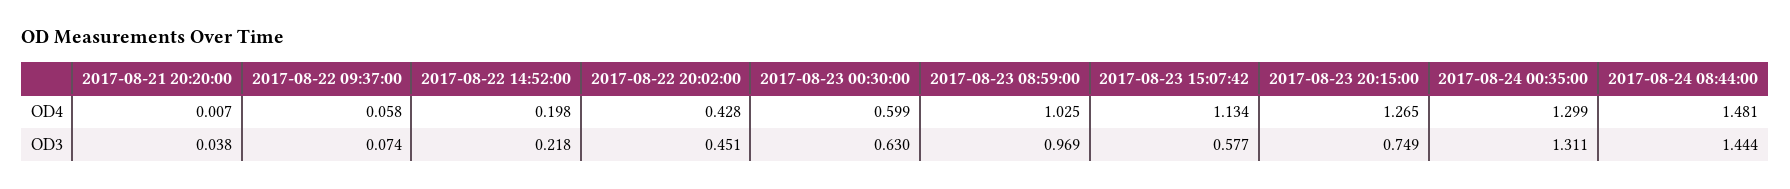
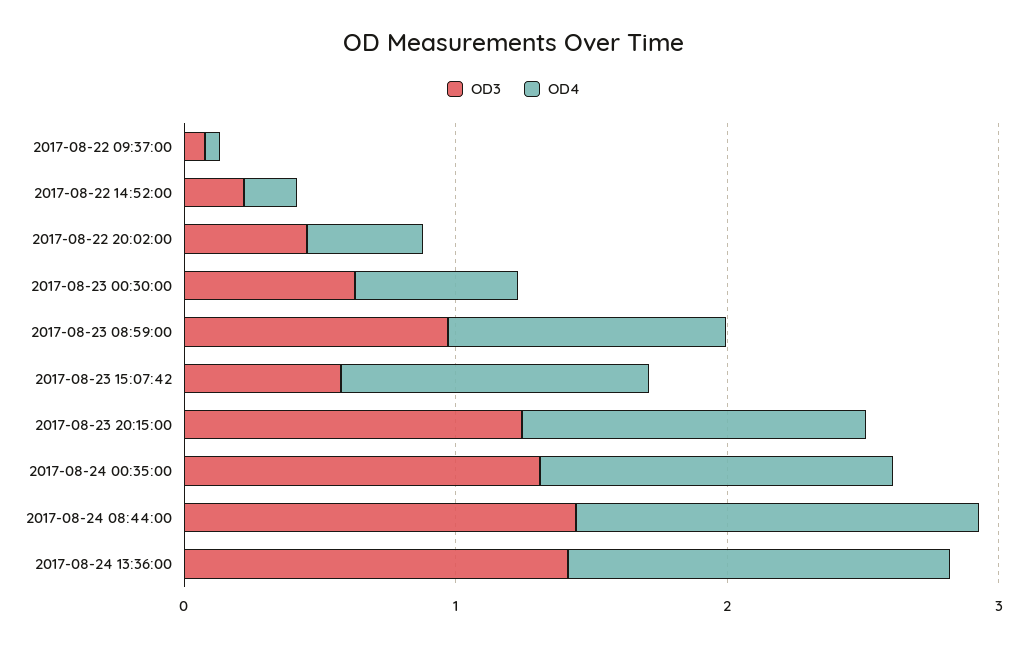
OD4, 2017-08-21 20:20:00: 0.007 -> none
OD3, 2017-08-21 20:20:00: 0.038 -> none
OD3, 2017-08-23 20:15:00: 0.749 -> 1.2
OD3, 2017-08-24 13:36:00: none -> 1.4
OD4, 2017-08-24 13:36:00: none -> 1.4

